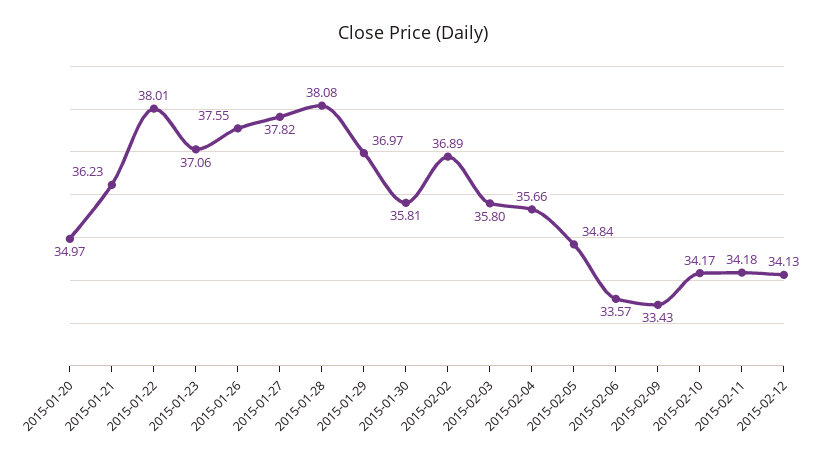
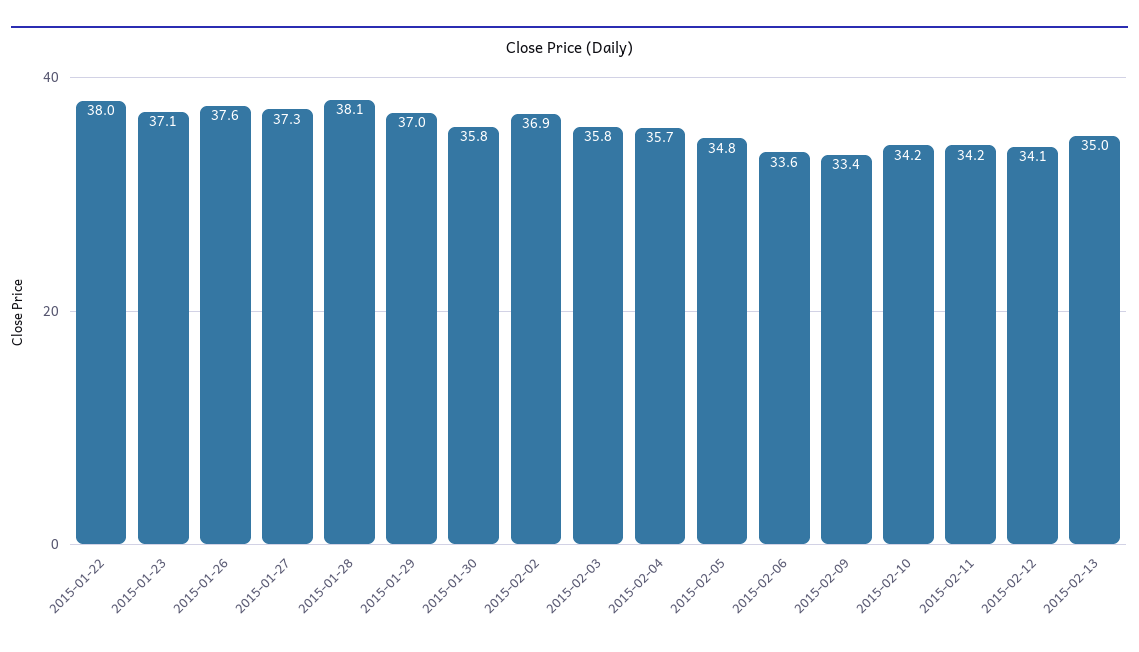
2015-01-20: 34.97 -> none
2015-01-21: 36.23 -> none
2015-01-27: 37.82 -> 37.3
2015-02-13: none -> 35

